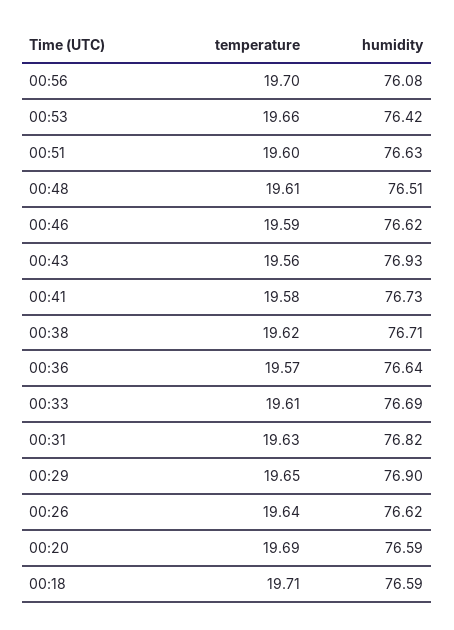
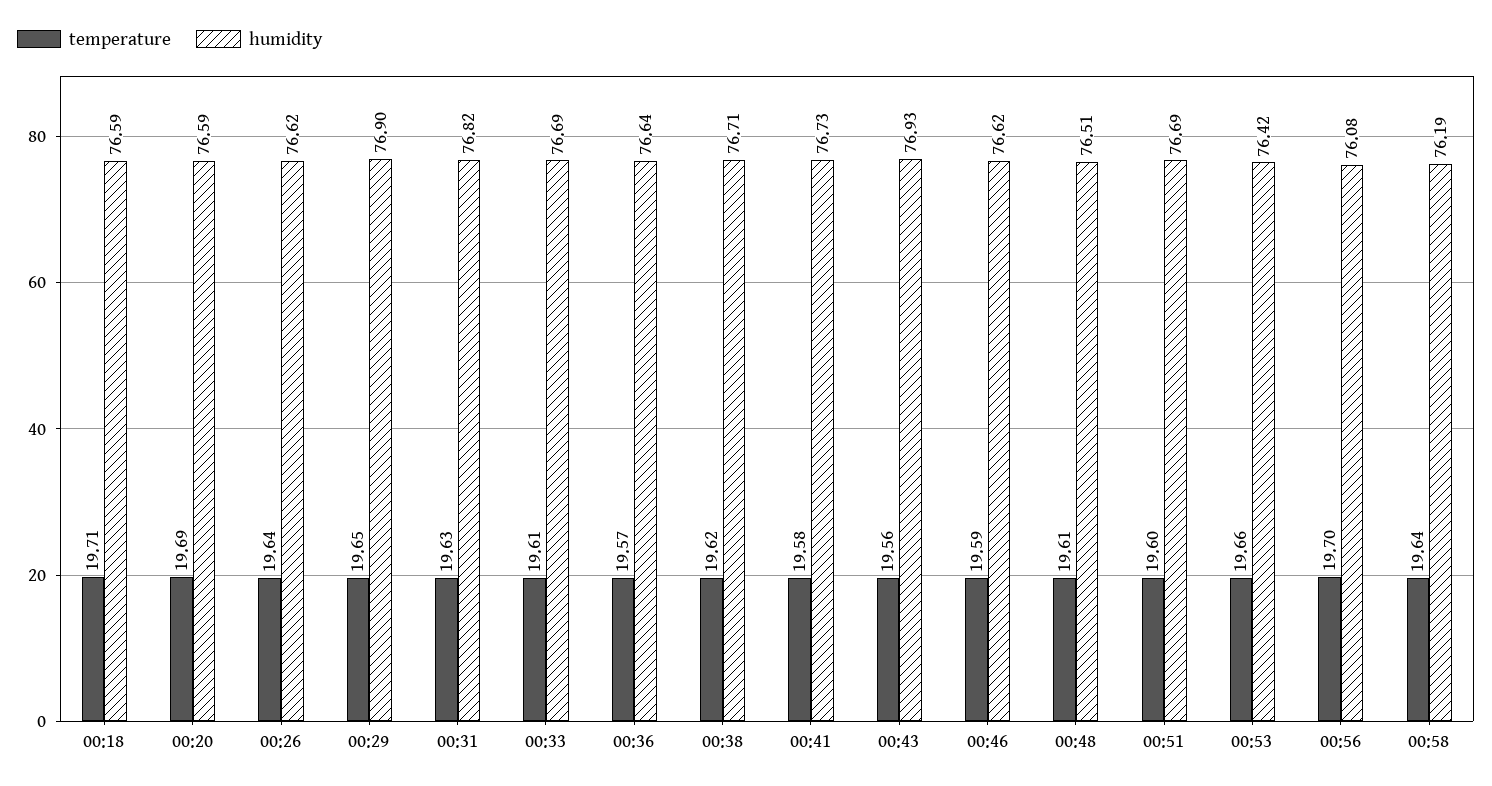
humidity, 00:51: 76.63 -> 76.69
temperature, 00:58: none -> 19.64
humidity, 00:58: none -> 76.19

